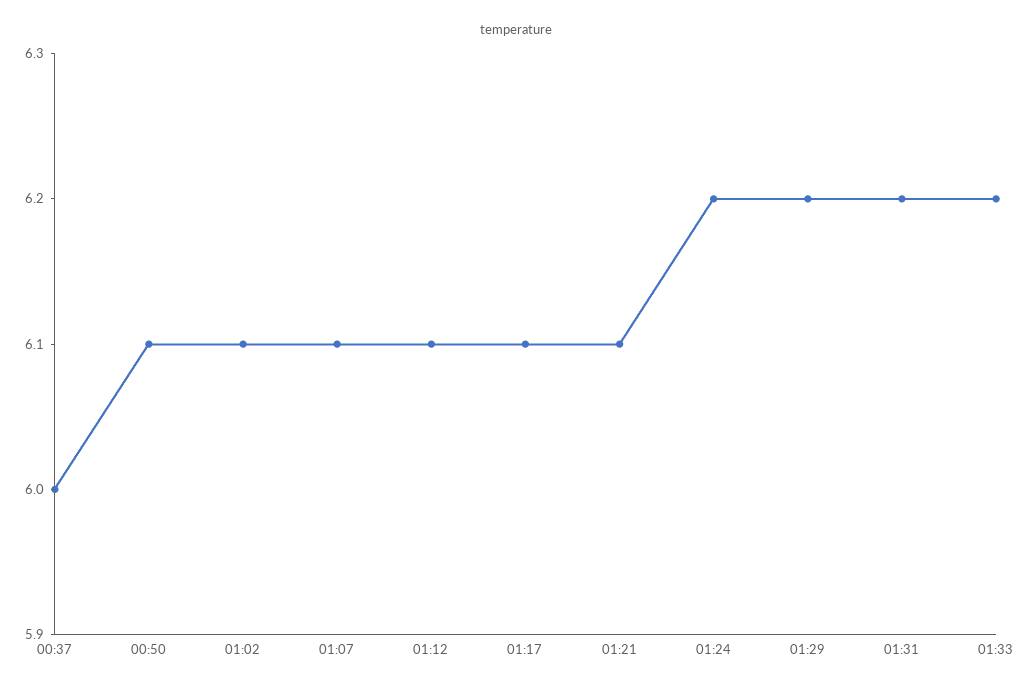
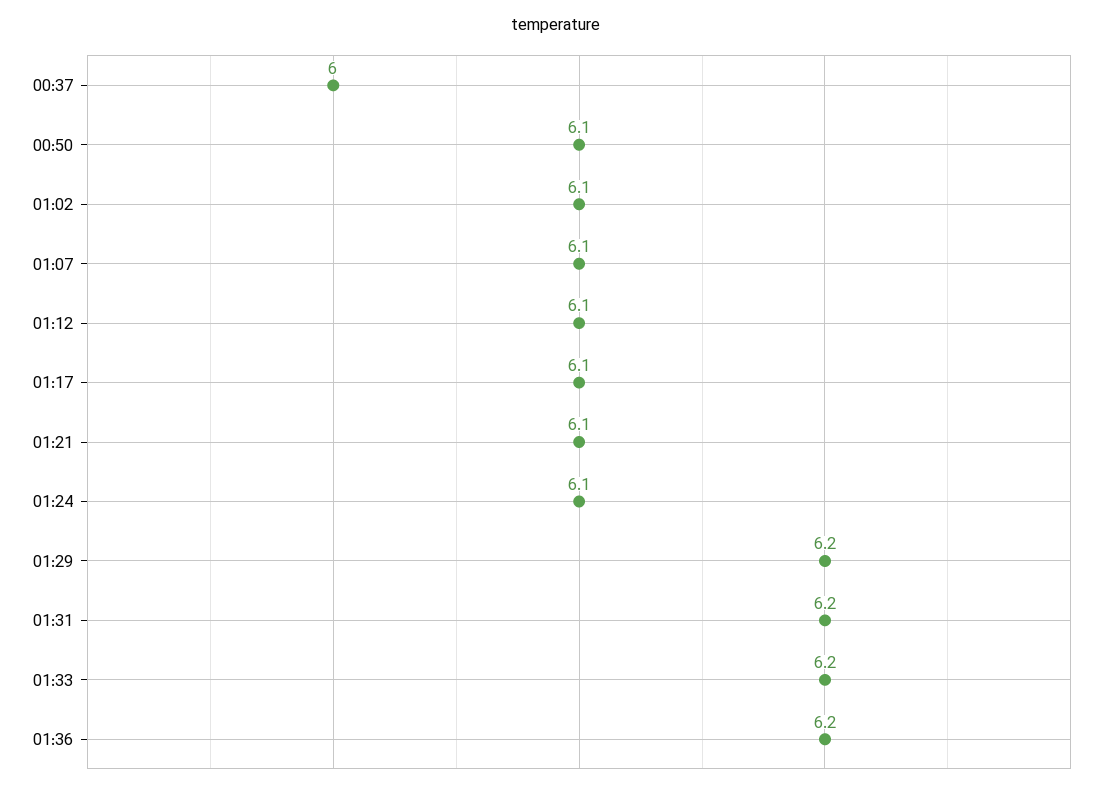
01:24: 6.2 -> 6.1
01:36: none -> 6.2

